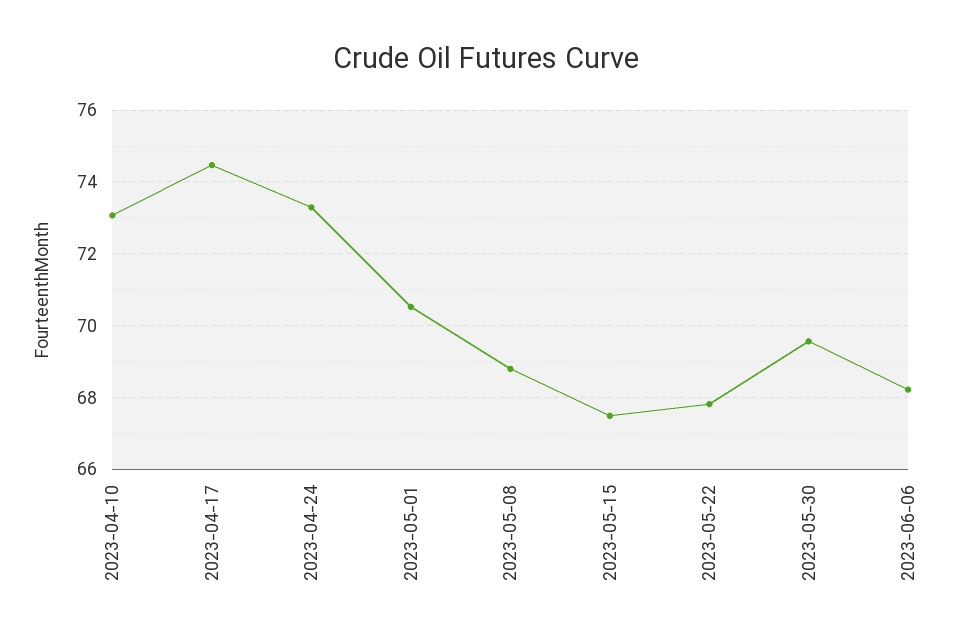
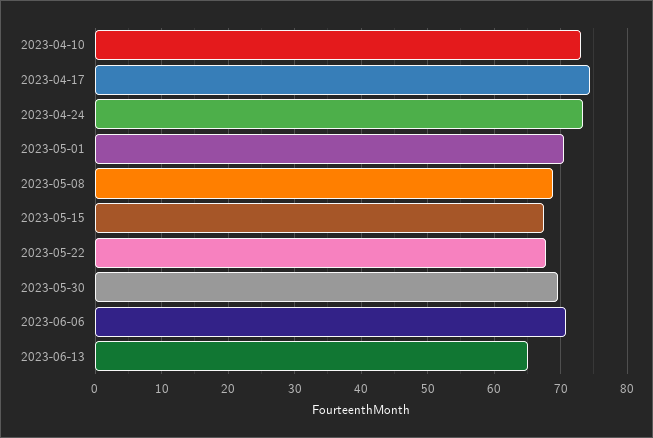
2023-06-06: 68.2 -> 71
2023-06-13: none -> 65

